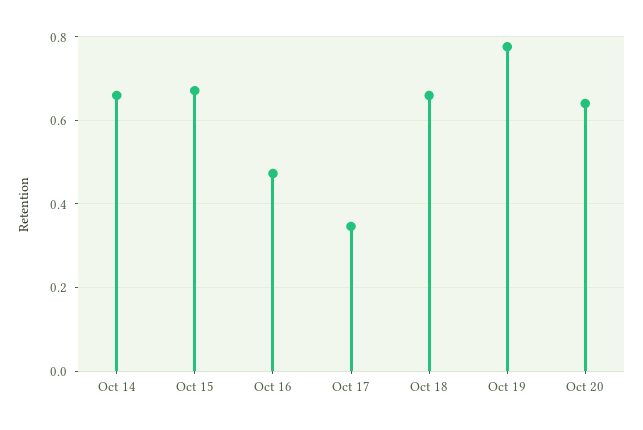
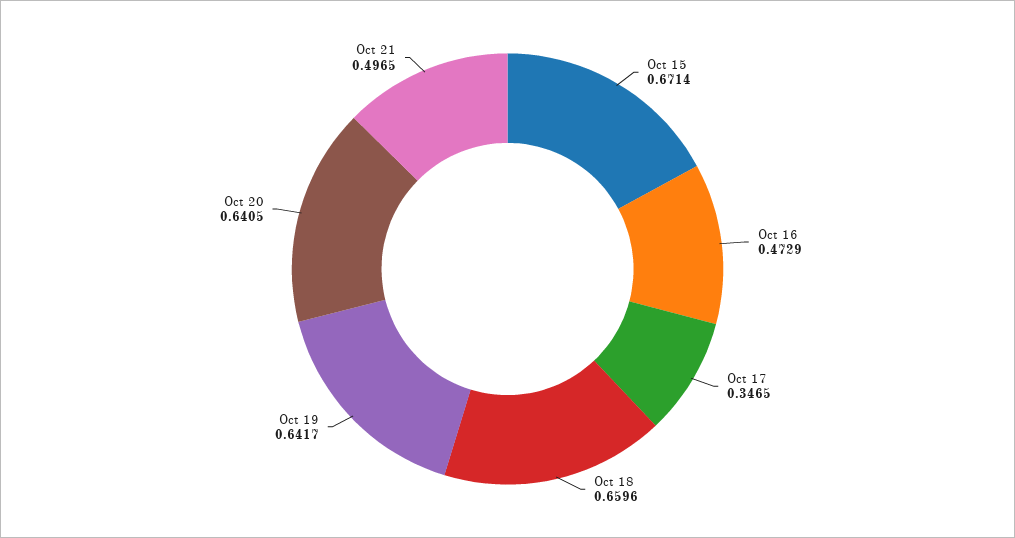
Oct 14: 0.66 -> none
Oct 19: 0.78 -> 0.6417
Oct 21: none -> 0.4965

